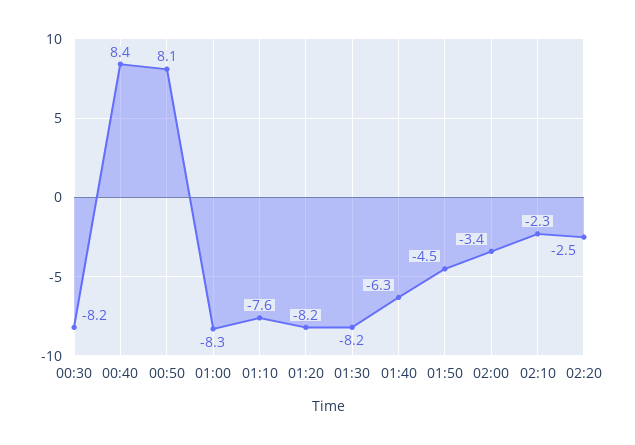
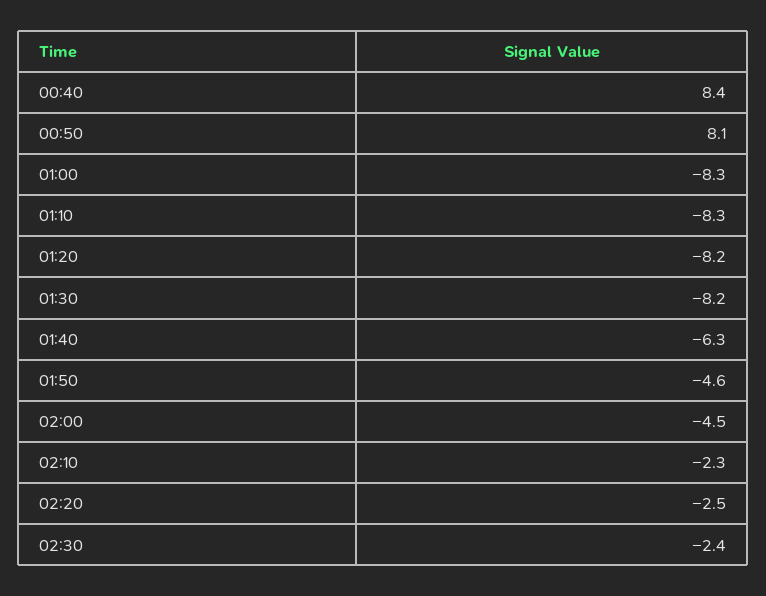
00:30: -8.2 -> none
01:10: -7.6 -> -8.3
01:50: -4.5 -> -4.6
02:00: -3.4 -> -4.5
02:30: none -> -2.4

